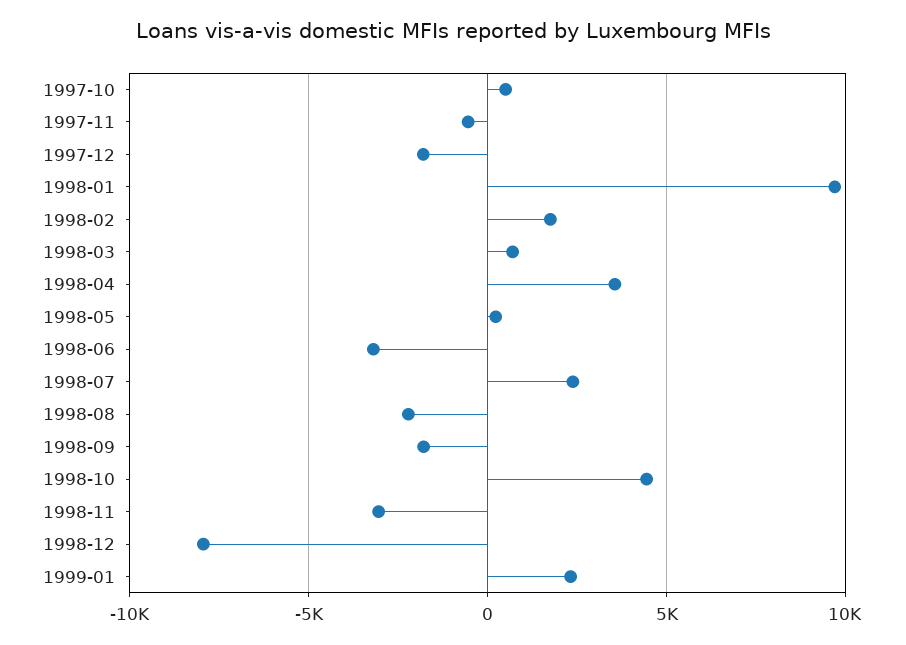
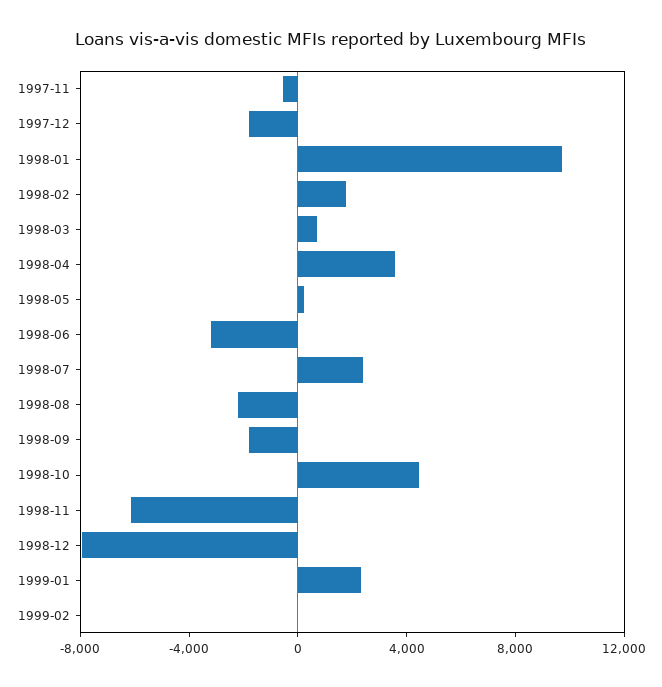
1997-10: 500 -> none
1998-11: -3000 -> -6000
1999-02: none -> 0

